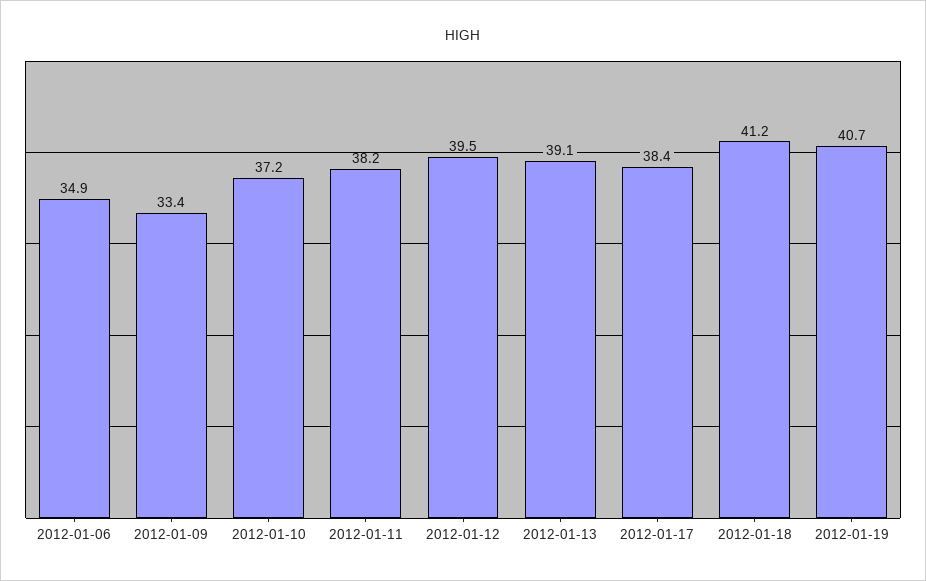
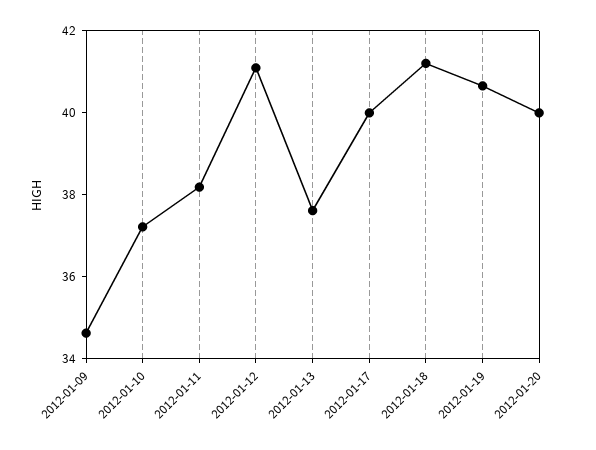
2012-01-06: 34.9 -> none
2012-01-09: 33.4 -> 34.5
2012-01-12: 39.5 -> 41
2012-01-13: 39.1 -> 37.5
2012-01-17: 38.4 -> 40
2012-01-20: none -> 40

